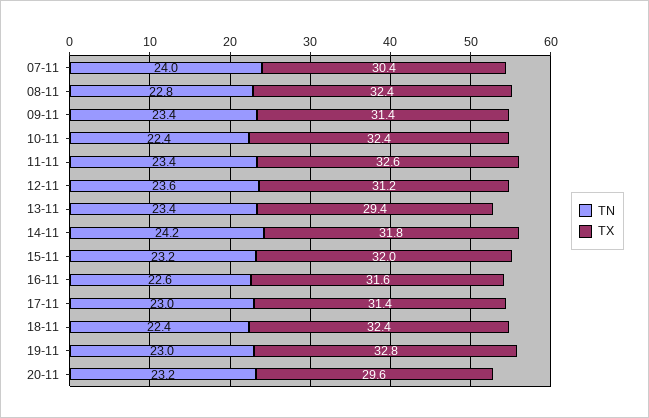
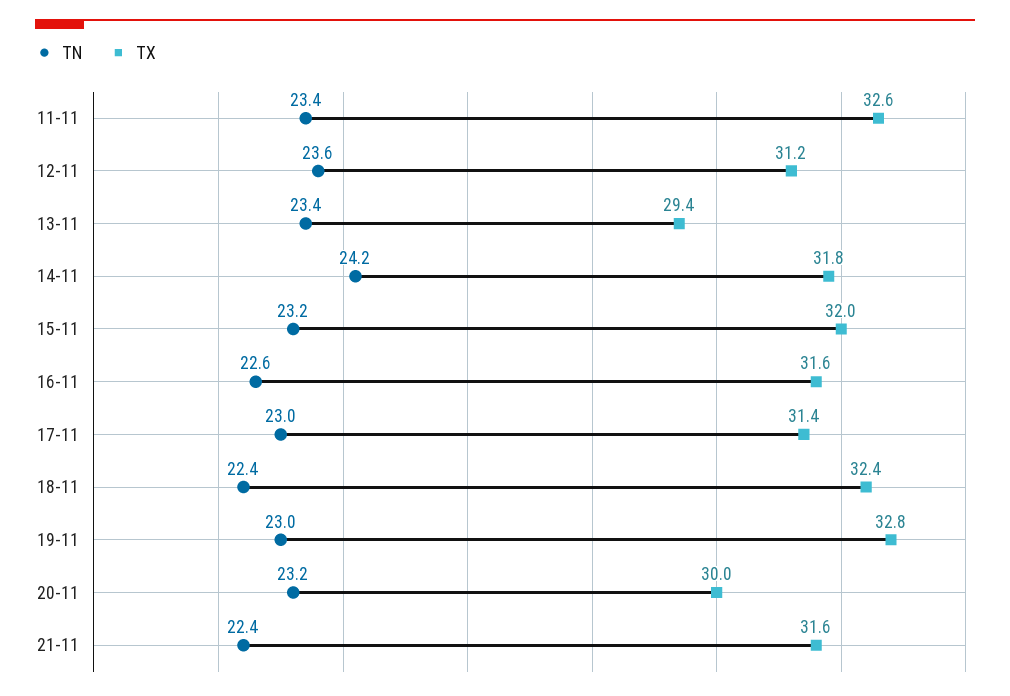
TN, 07-11: 24 -> none
TX, 07-11: 30.4 -> none
TN, 08-11: 22.8 -> none
TX, 08-11: 32.4 -> none
TN, 09-11: 23.4 -> none
TX, 09-11: 31.4 -> none
TN, 10-11: 22.4 -> none
TX, 10-11: 32.4 -> none
TX, 20-11: 29.6 -> 30
TN, 21-11: none -> 22.4
TX, 21-11: none -> 31.6

